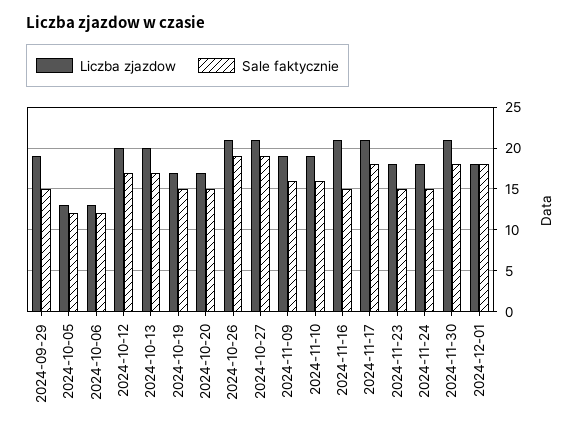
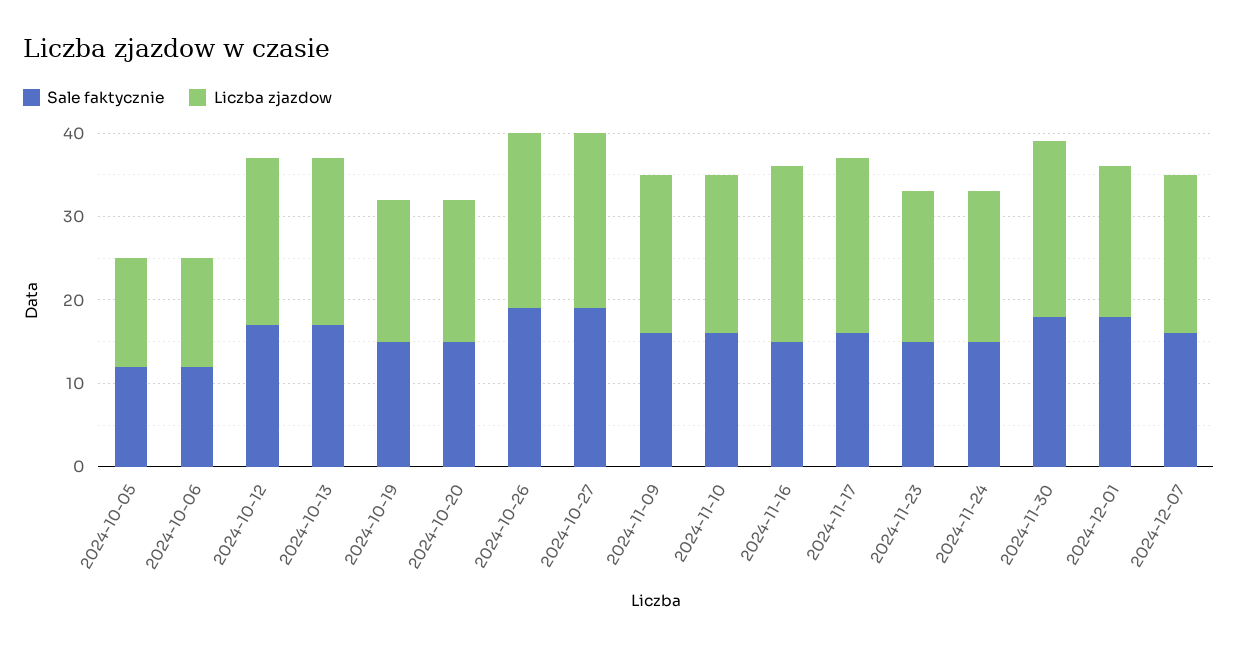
Liczba zjazdow, 2024-09-29: 19 -> none
Sale faktycznie, 2024-09-29: 15 -> none
Sale faktycznie, 2024-11-17: 18 -> 16
Sale faktycznie, 2024-12-07: none -> 16
Liczba zjazdow, 2024-12-07: none -> 19

